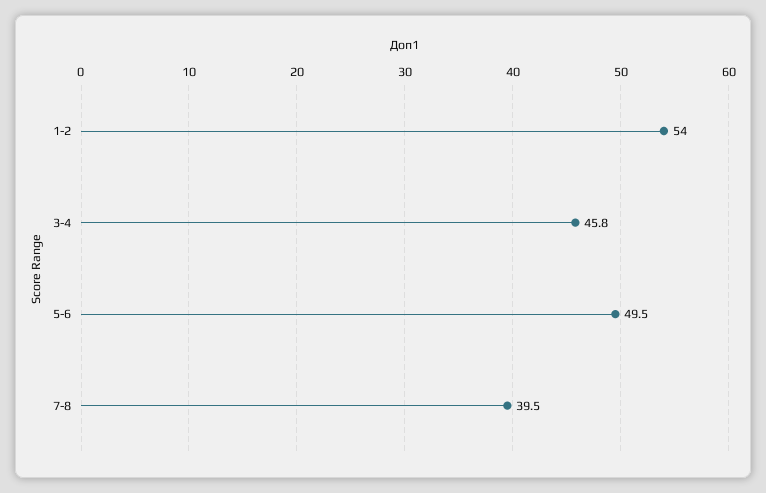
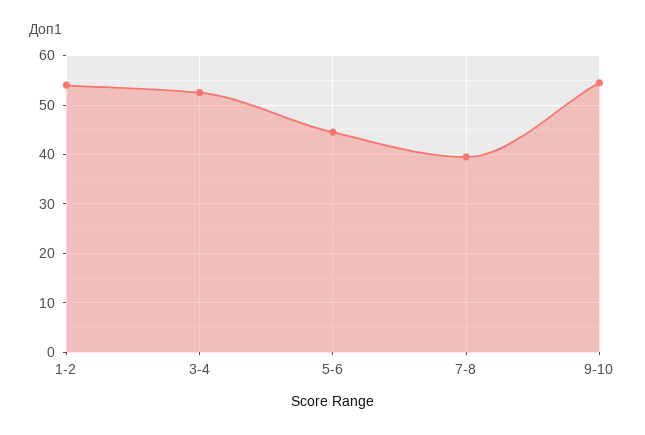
3-4: 45.8 -> 52
5-6: 49.5 -> 44
9-10: none -> 54

